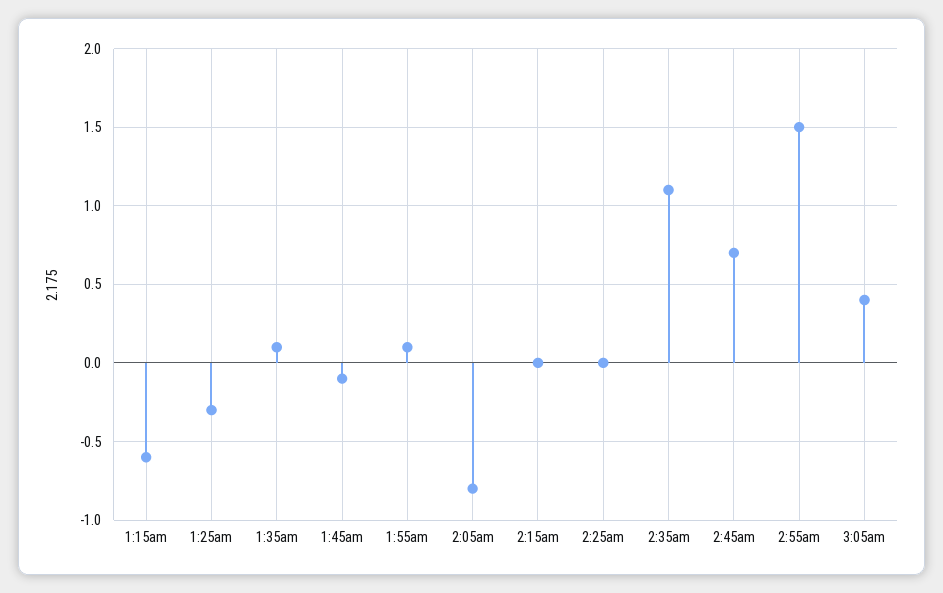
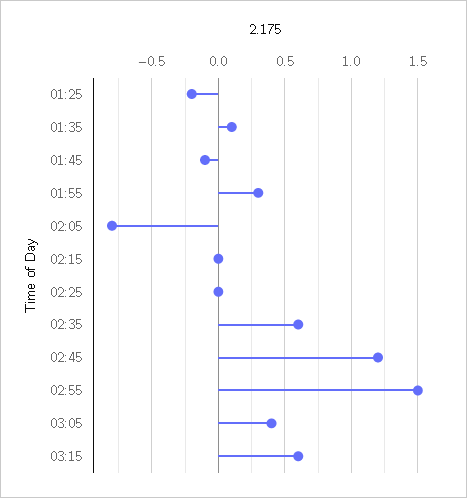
1:15am: -0.6 -> none
1:25am: -0.3 -> -0.2
1:55am: 0.1 -> 0.3
2:35am: 1.1 -> 0.6
2:45am: 0.7 -> 1.2
03:15: none -> 0.6

